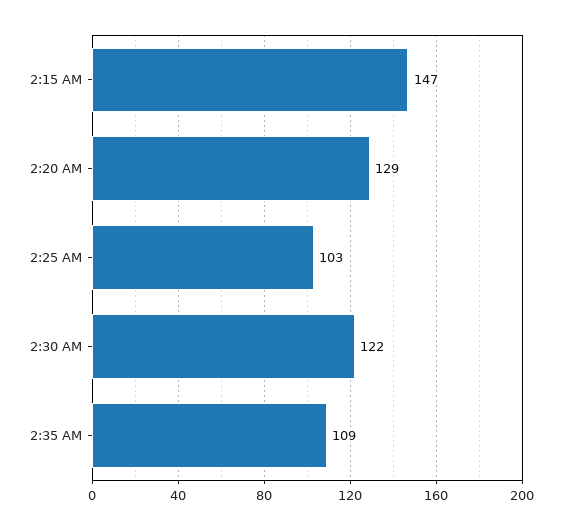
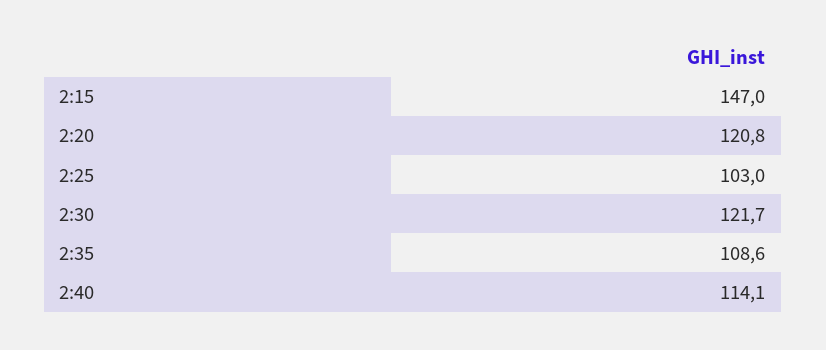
2:20 AM: 129 -> 120.8
2:40: none -> 114.1

